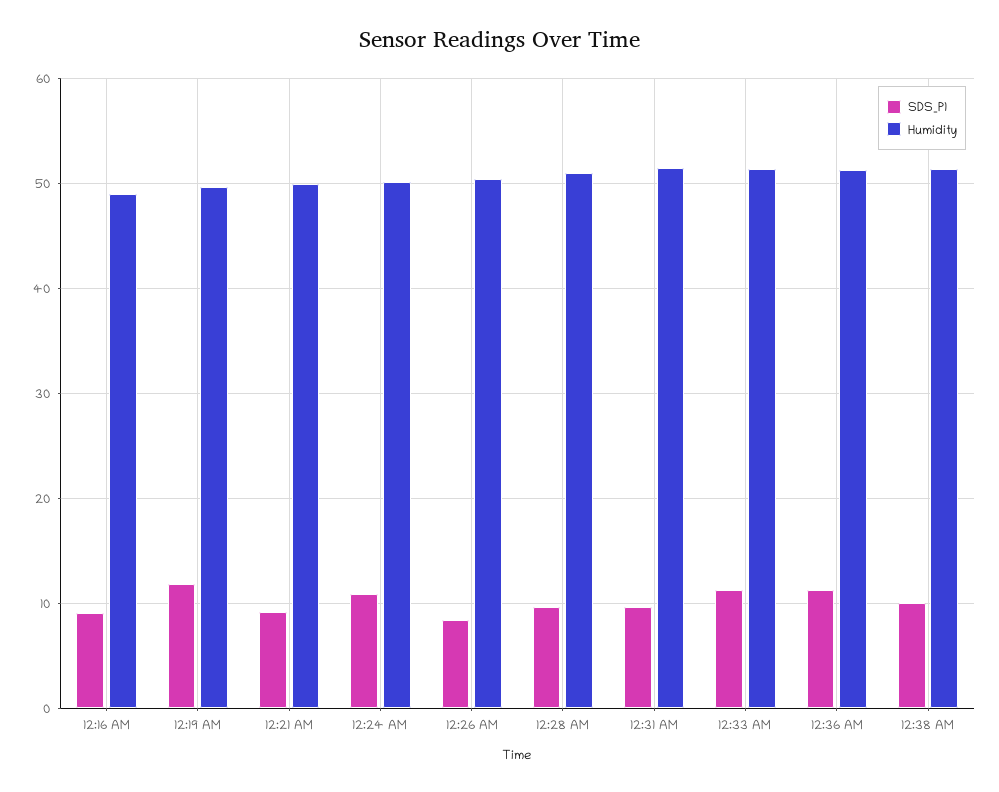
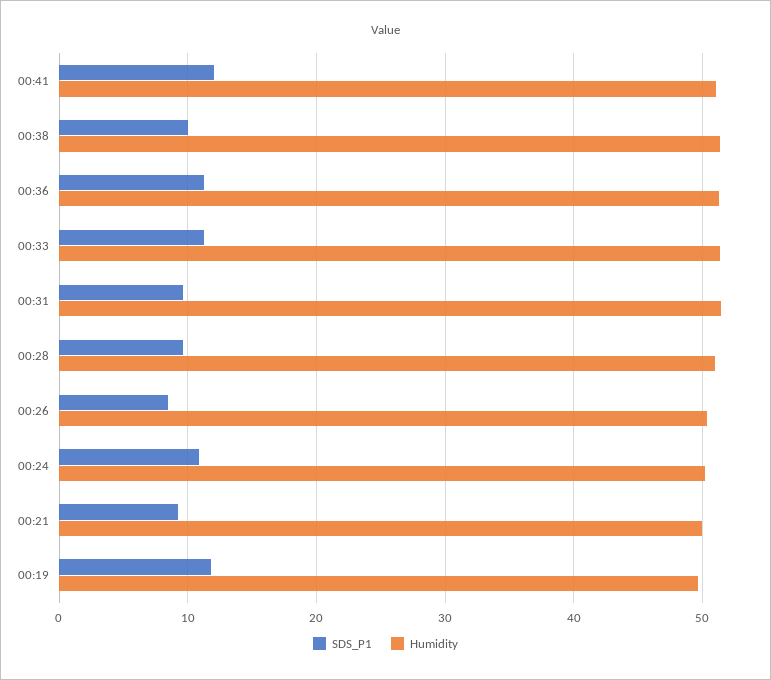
SDS_P1, 12:16 AM: 9 -> none
Humidity, 12:16 AM: 49 -> none
SDS_P1, 00:41: none -> 12
Humidity, 00:41: none -> 51

